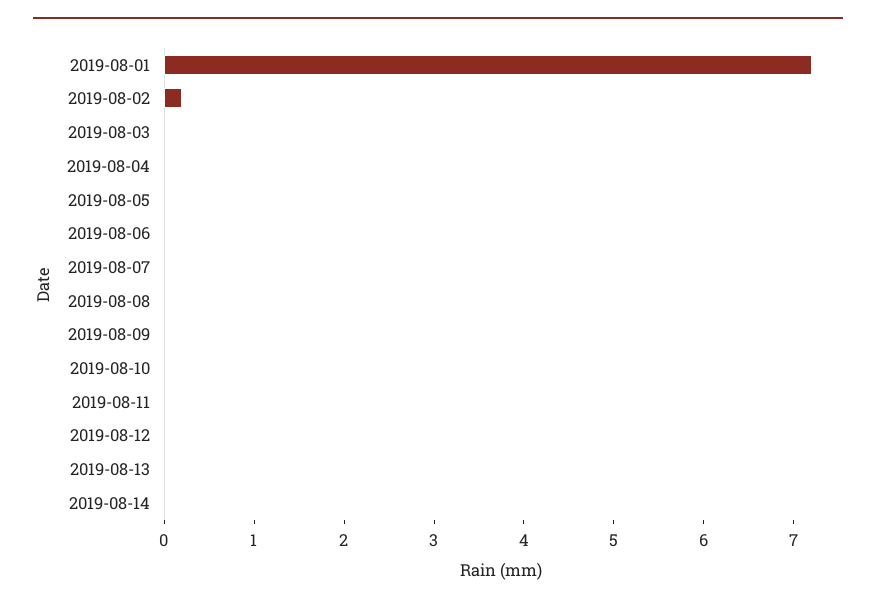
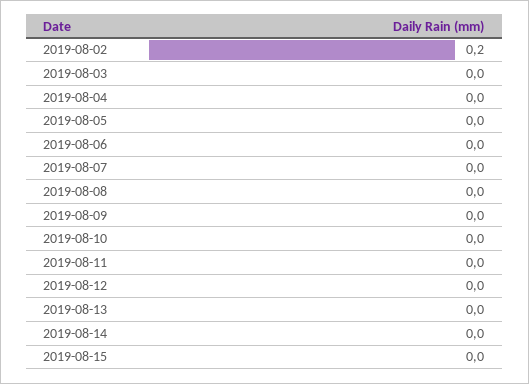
2019-08-01: 7.2 -> none
2019-08-15: none -> 0

